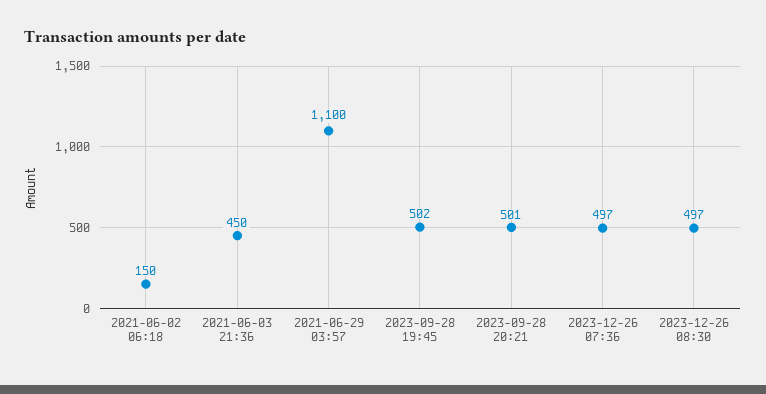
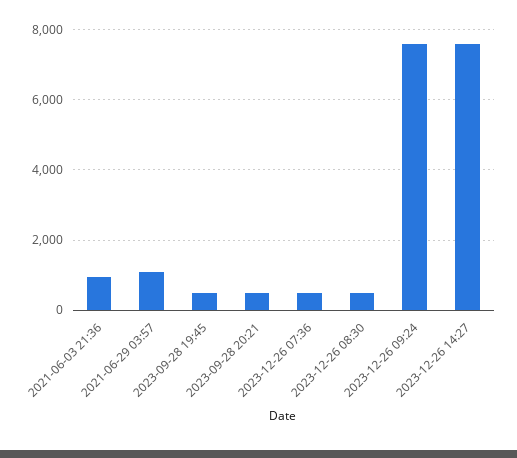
2021-06-02 06:18: 150 -> none
2021-06-03 21:36: 450 -> 1000
2023-12-26 09:24: none -> 7600
2023-12-26 14:27: none -> 7600

